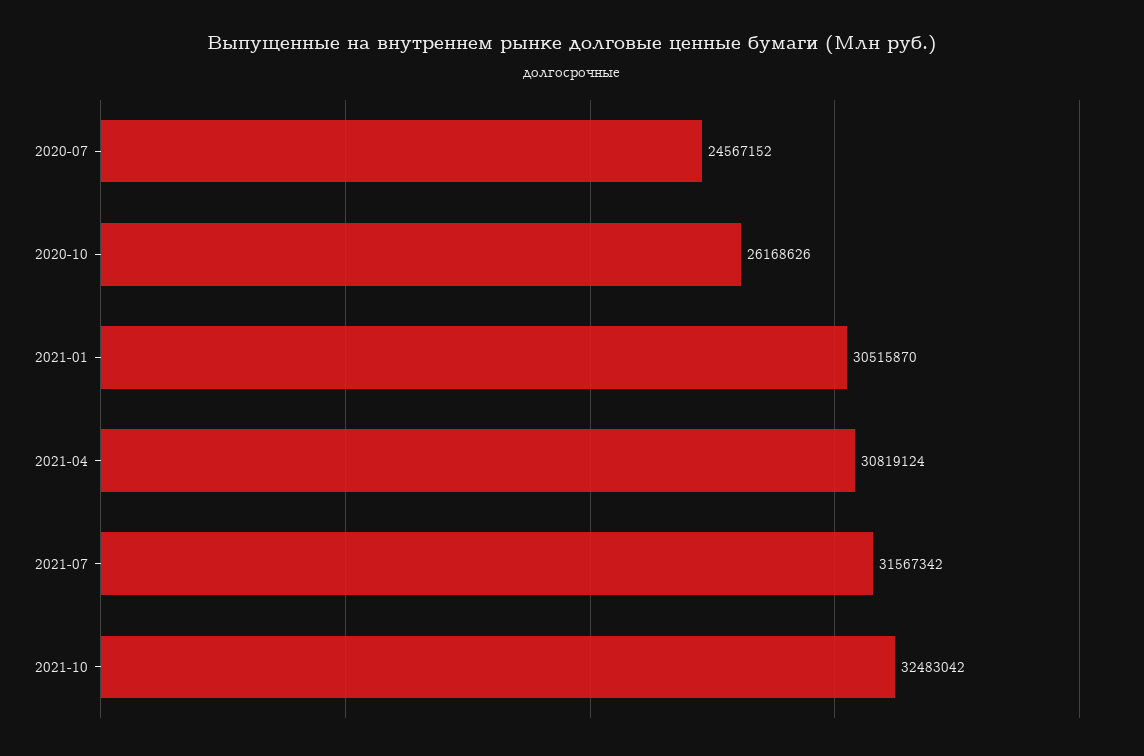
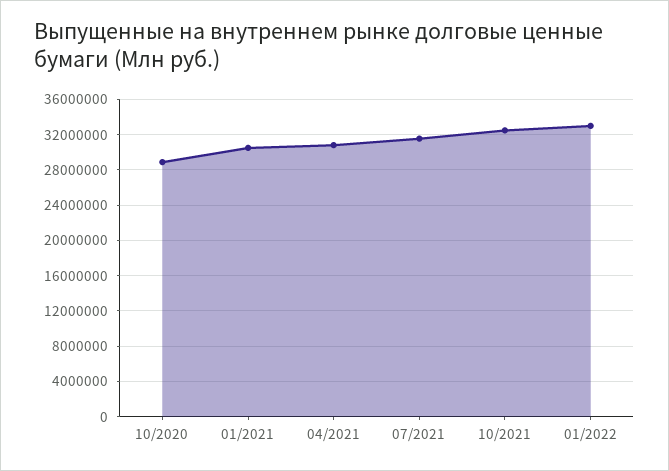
2020-07: 24567152 -> none
2020-10: 26168626 -> 29000000
01/2022: none -> 33000000

